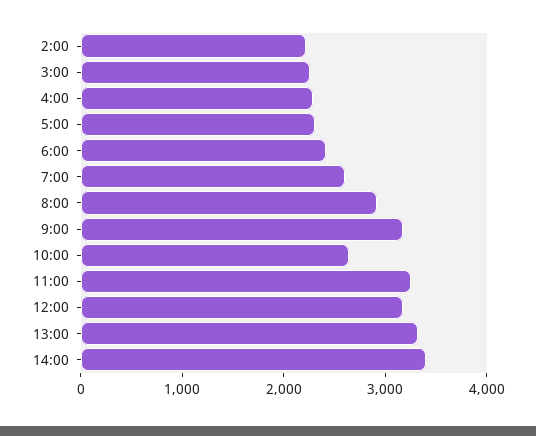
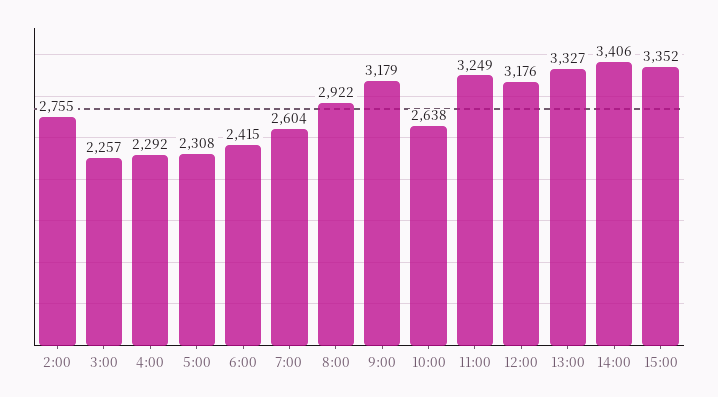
2:00: 2200 -> 2755
15:00: none -> 3352

